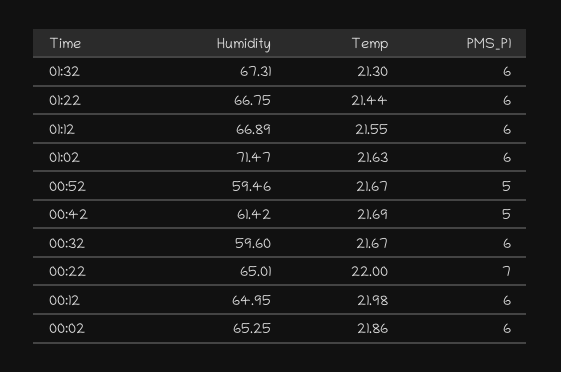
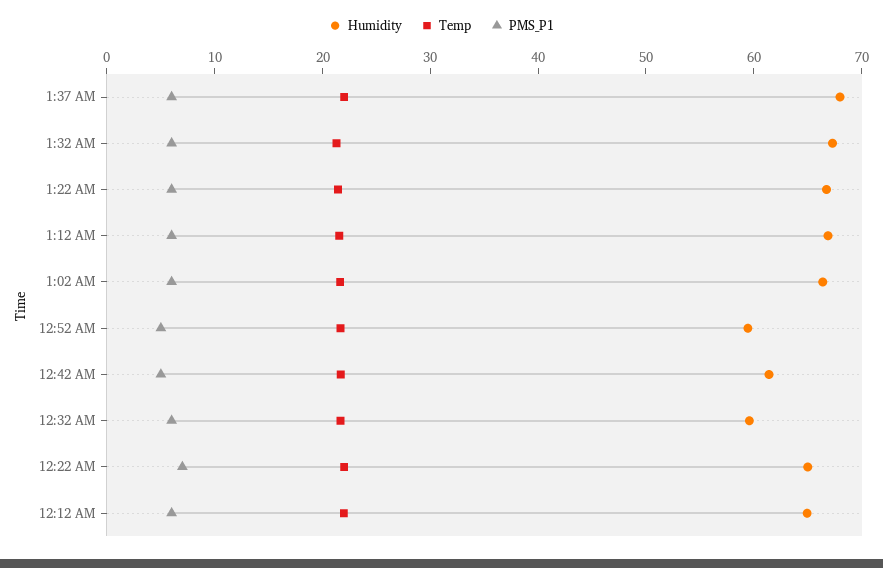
Humidity, 01:02: 71.47 -> 66
Humidity, 00:02: 65.25 -> none
Temp, 00:02: 21.86 -> none
PMS_P1, 00:02: 6 -> none
Humidity, 1:37 AM: none -> 68
Temp, 1:37 AM: none -> 22
PMS_P1, 1:37 AM: none -> 6

